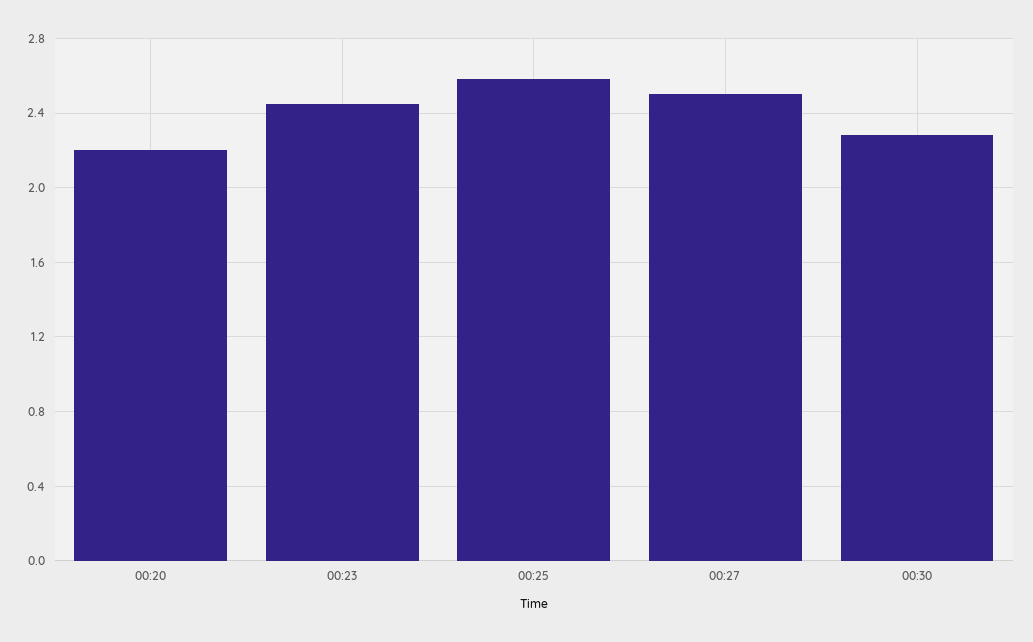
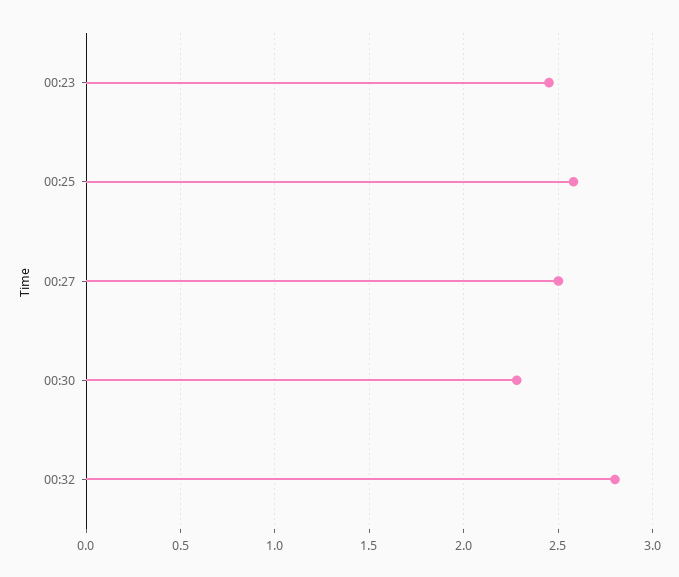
00:20: 2.2 -> none
00:32: none -> 2.8

